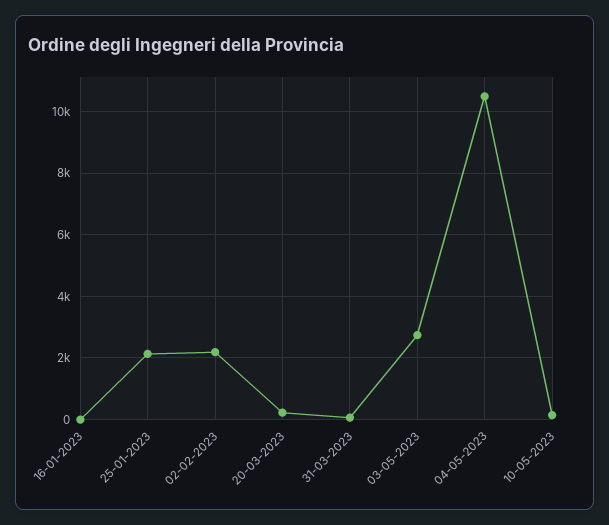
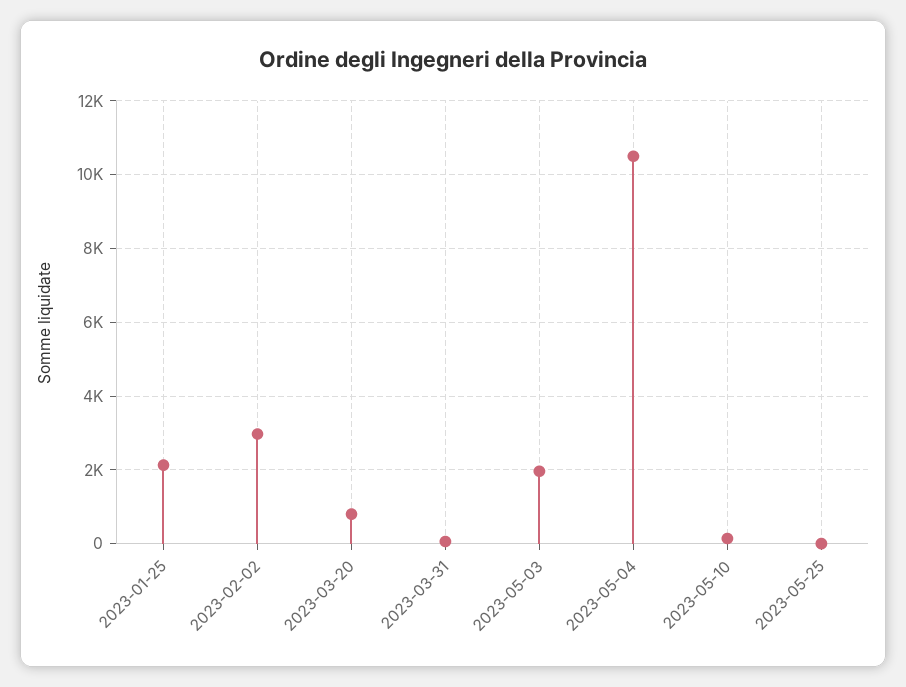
16-01-2023: 0 -> none
02-02-2023: 2200 -> 3000
20-03-2023: 200 -> 800
03-05-2023: 2800 -> 2000
2023-05-25: none -> 0

